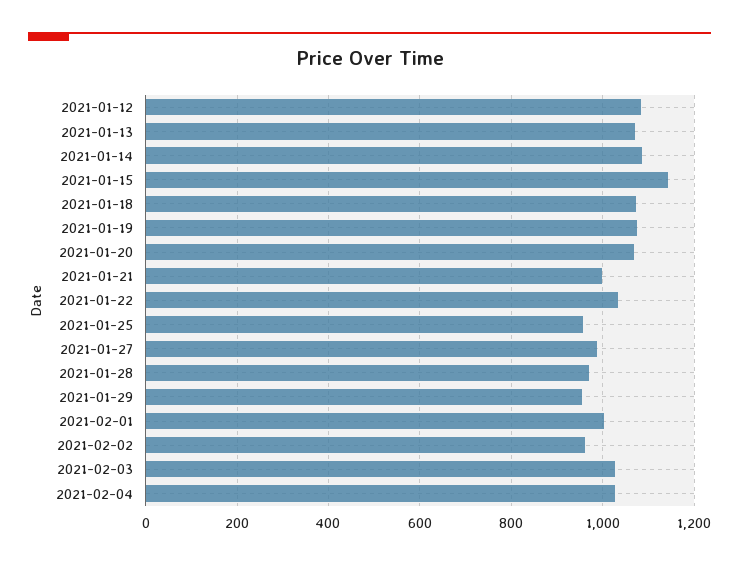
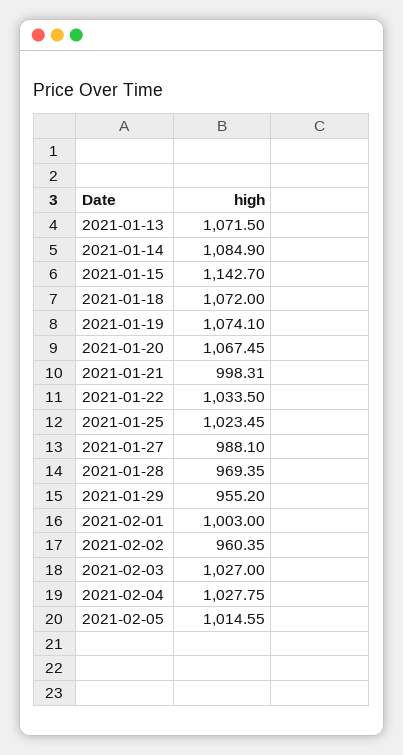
2021-01-12: 1080 -> none
2021-01-25: 960 -> 1023.45
2021-02-05: none -> 1014.55

